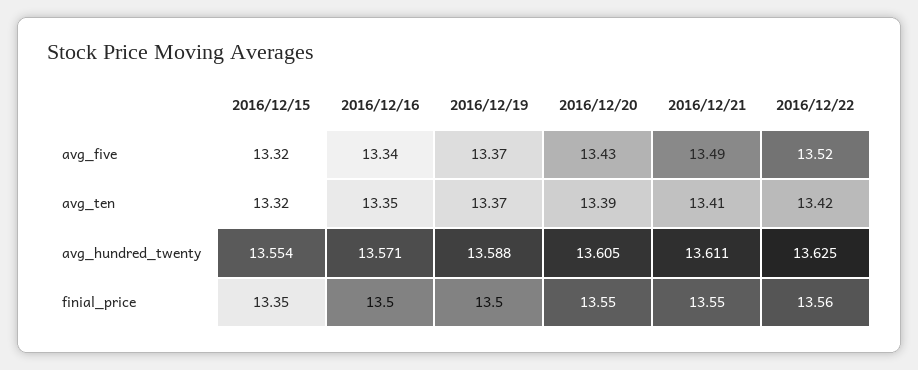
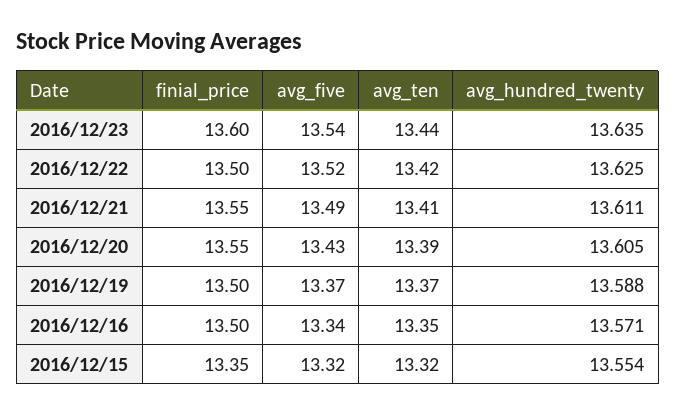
2016/12/22, finial_price: 13.56 -> 13.5
2016/12/23, finial_price: none -> 13.6
2016/12/23, avg_five: none -> 13.54
2016/12/23, avg_ten: none -> 13.44
2016/12/23, avg_hundred_twenty: none -> 13.635

